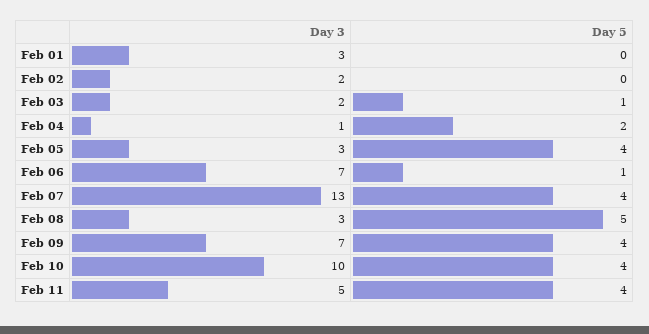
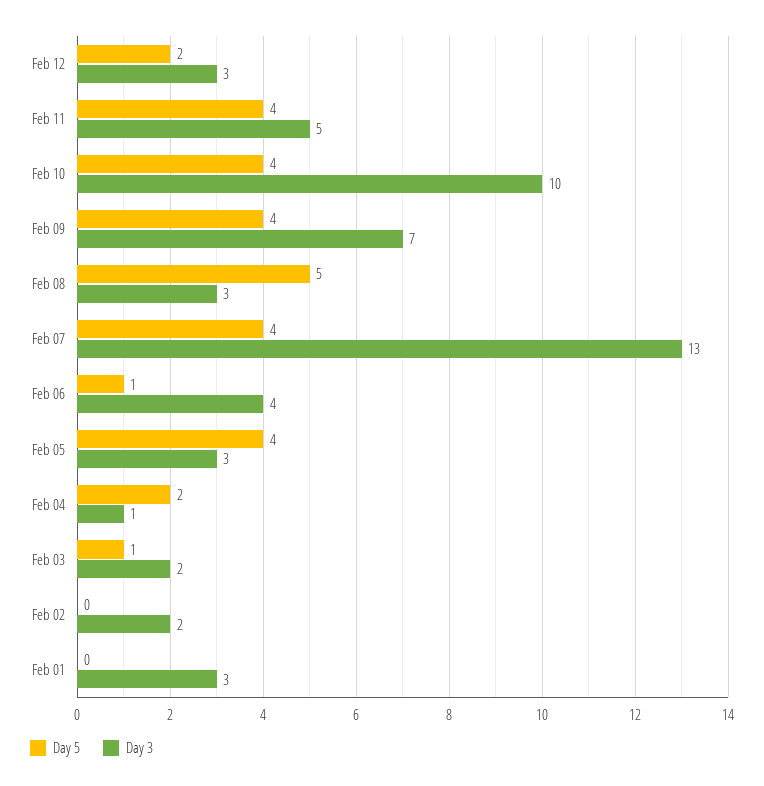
Day 3, Feb 06: 7 -> 4
Day 5, Feb 12: none -> 2
Day 3, Feb 12: none -> 3

